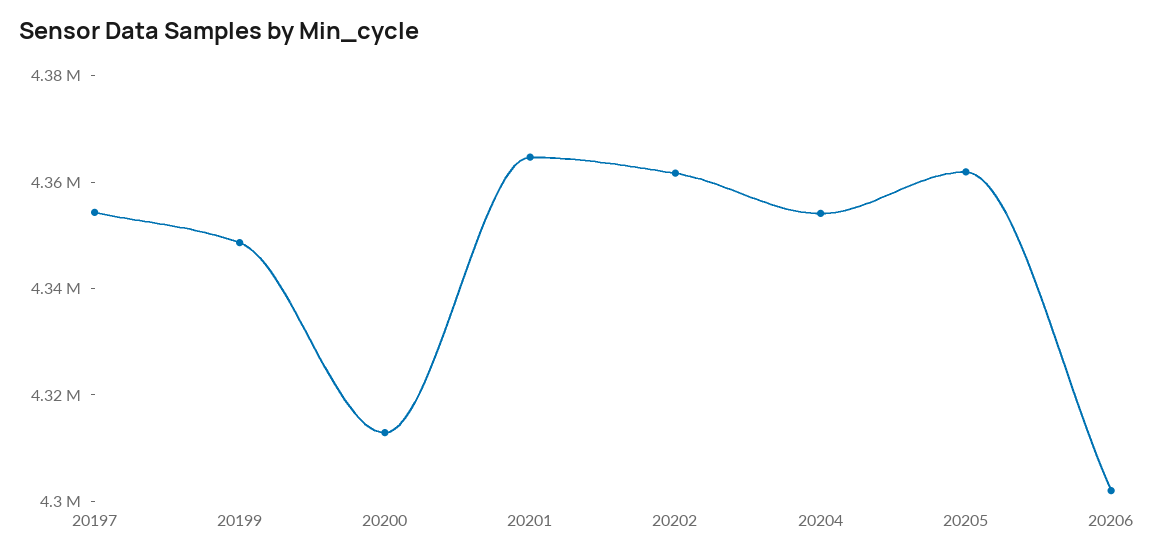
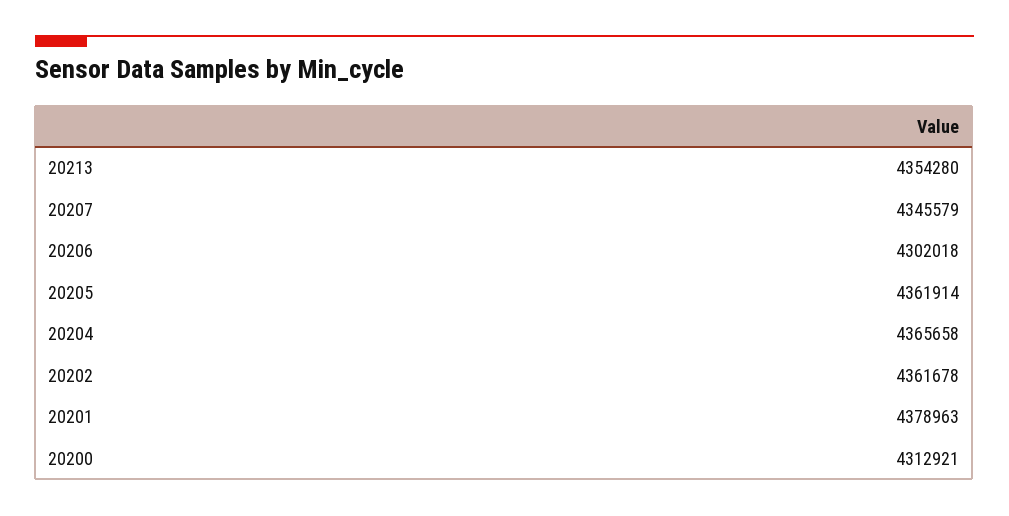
20197: 4355000 -> none
20199: 4350000 -> none
20201: 4365000 -> 4378963
20204: 4355000 -> 4365658
20213: none -> 4354280
20207: none -> 4345579

